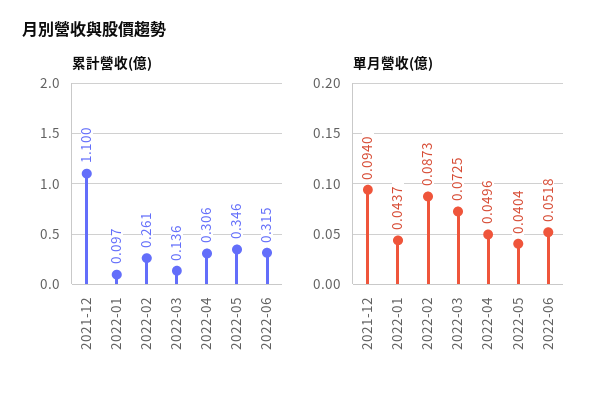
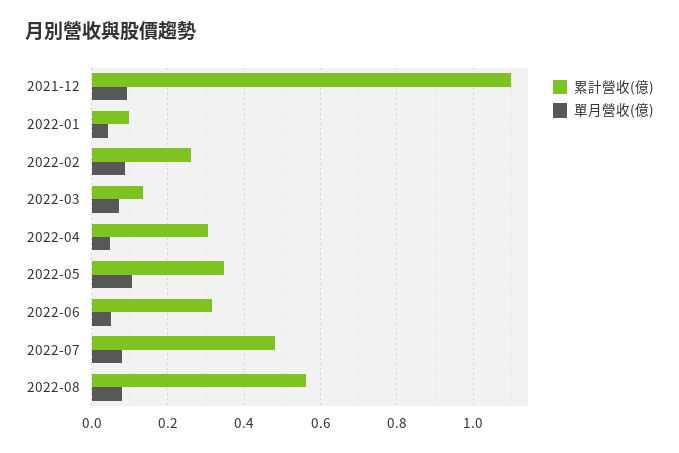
單月營收(億), 2022-05: 0.0404 -> 0.1
累計營收(億), 2022-07: none -> 0.48
單月營收(億), 2022-07: none -> 0.08
累計營收(億), 2022-08: none -> 0.56
單月營收(億), 2022-08: none -> 0.08

